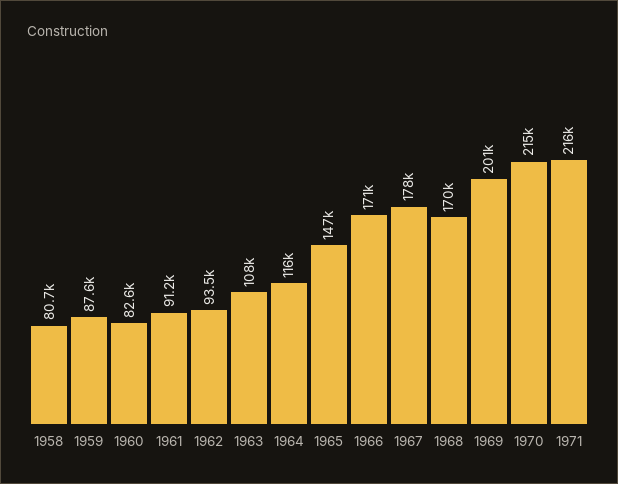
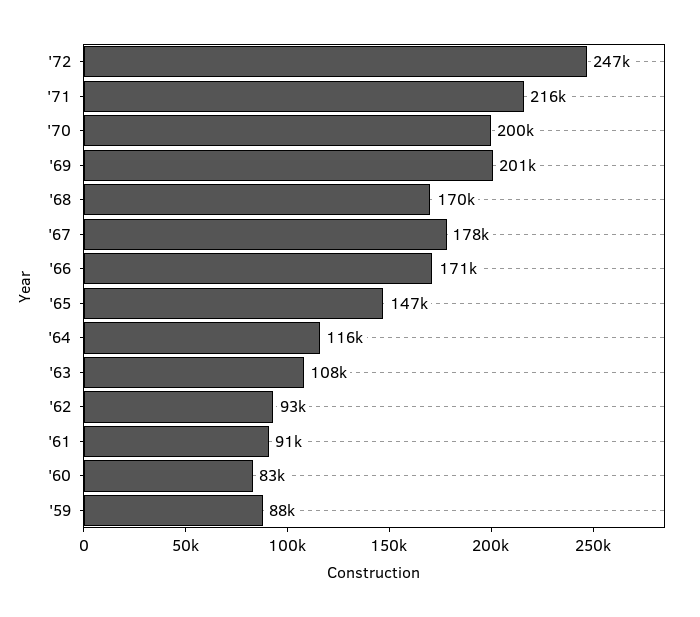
1958: 80700 -> none
1970: 215000 -> 200000
'72: none -> 247000

